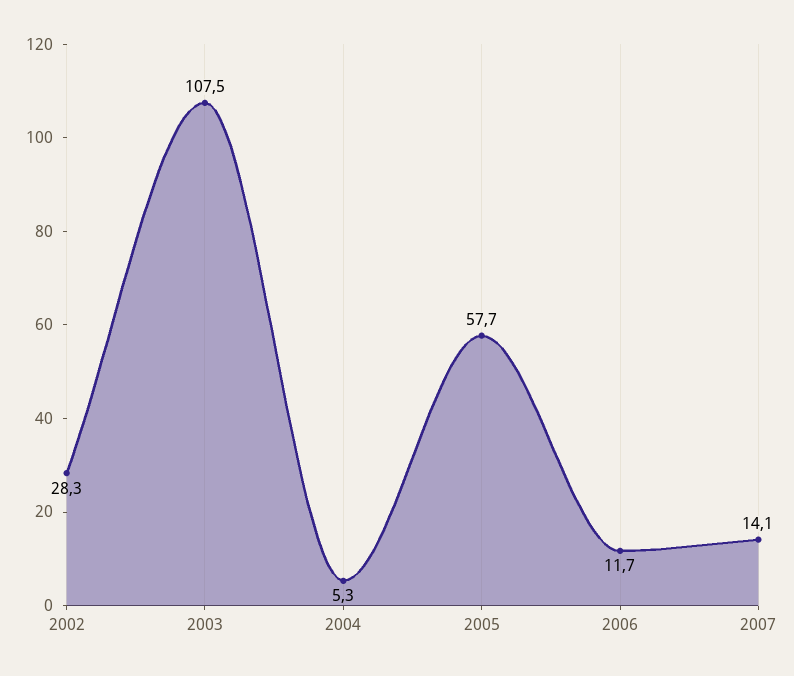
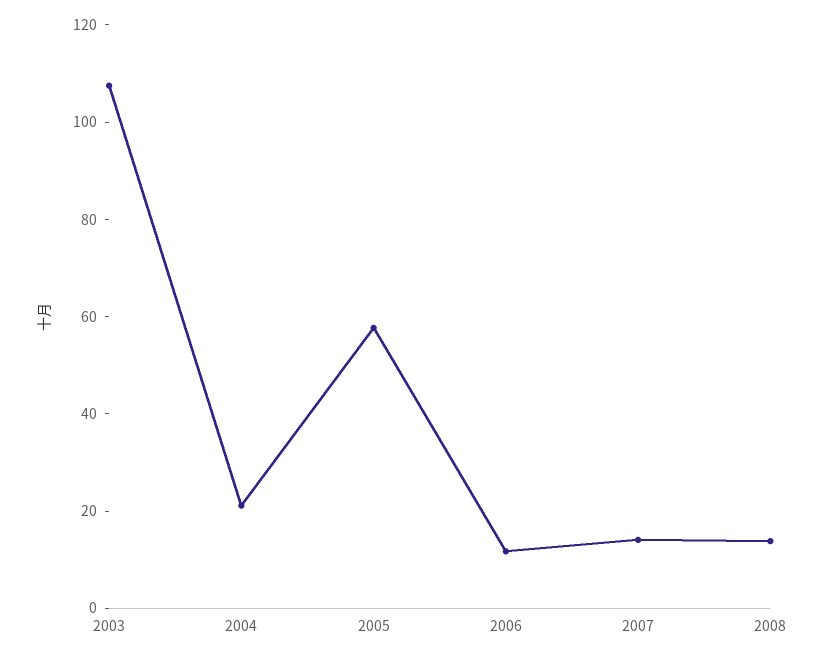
2002: 28.3 -> none
2004: 5.3 -> 20
2008: none -> 15

